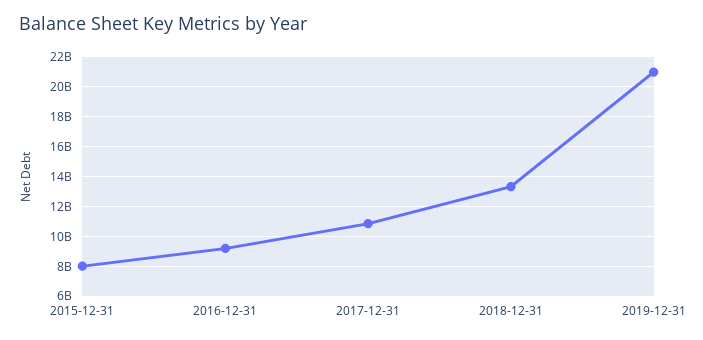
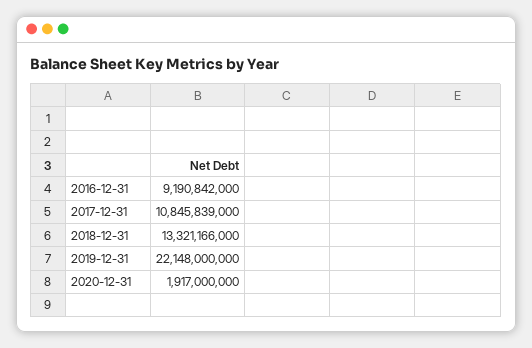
2015-12-31: 8000000000 -> none
2019-12-31: 21000000000 -> 22148000000
2020-12-31: none -> 1917000000

